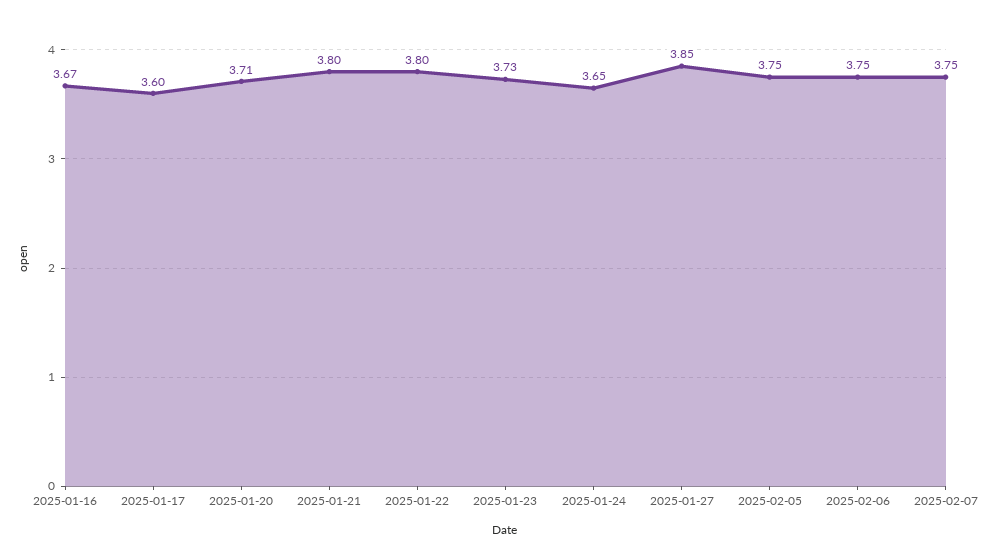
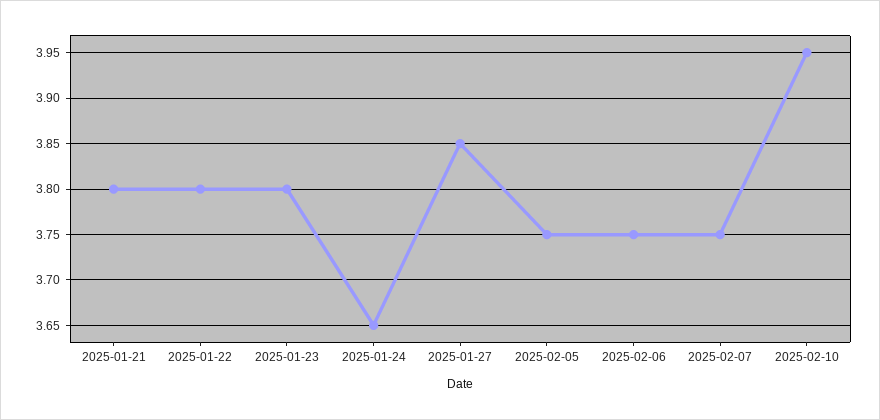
2025-01-16: 3.67 -> none
2025-01-17: 3.6 -> none
2025-01-20: 3.71 -> none
2025-01-23: 3.73 -> 3.8
2025-02-10: none -> 3.95

